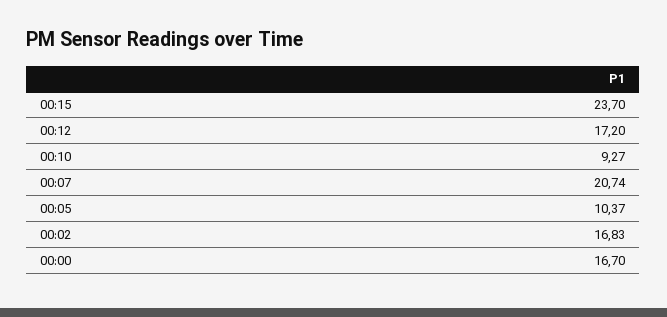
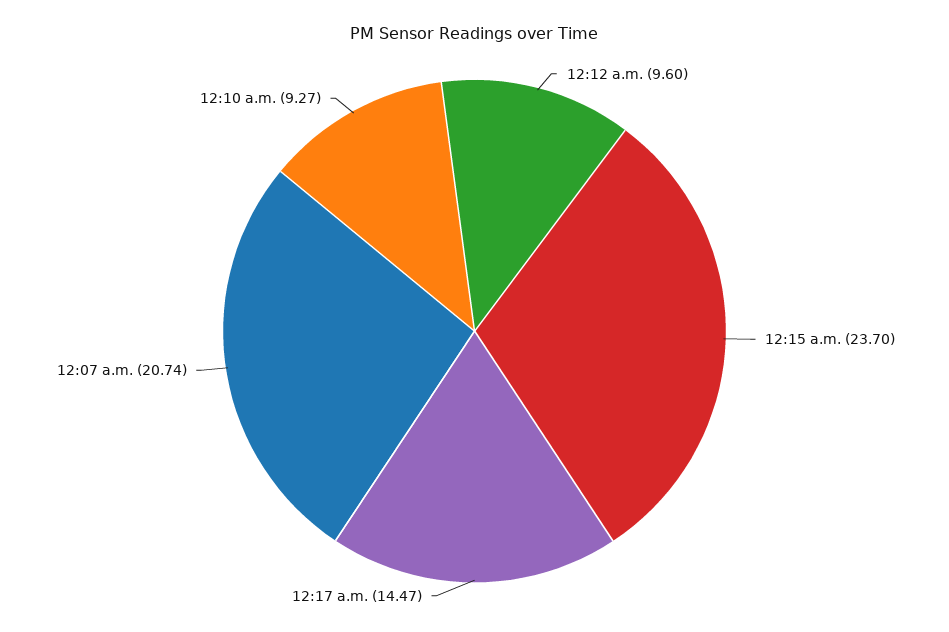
00:12: 17.2 -> 9.6
00:05: 10.37 -> none
00:02: 16.83 -> none
00:00: 16.7 -> none
12:17 a.m.: none -> 14.47

